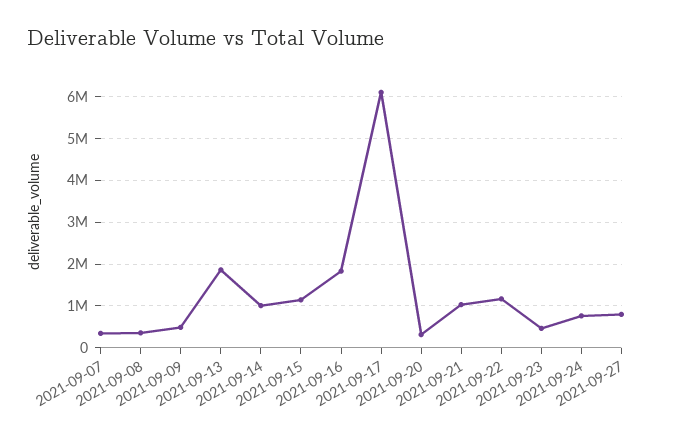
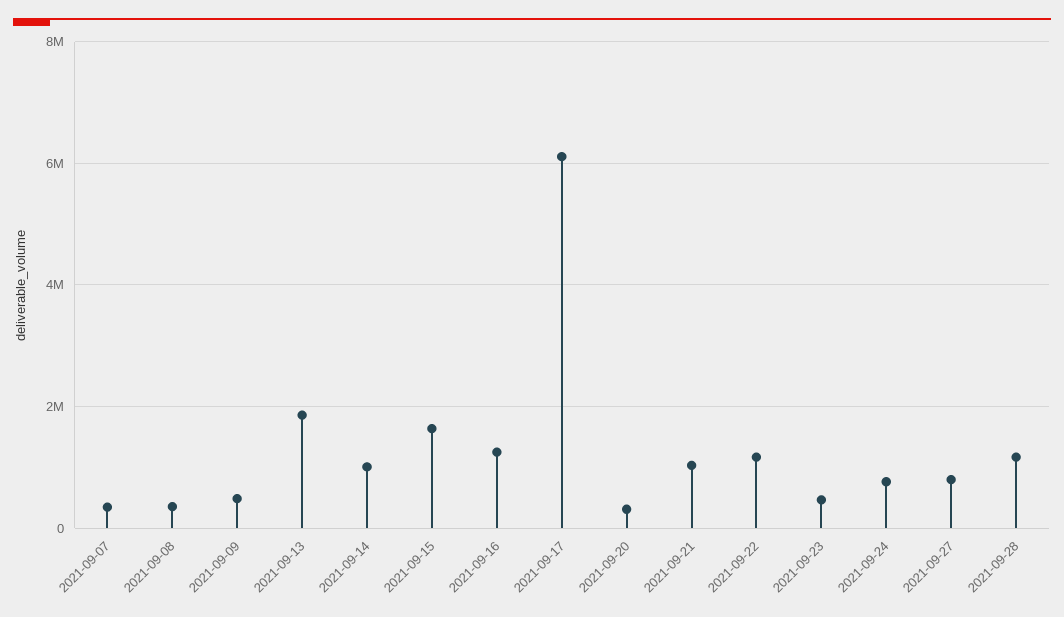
2021-09-15: 1200000 -> 1600000
2021-09-16: 1800000 -> 1200000
2021-09-28: none -> 1200000

